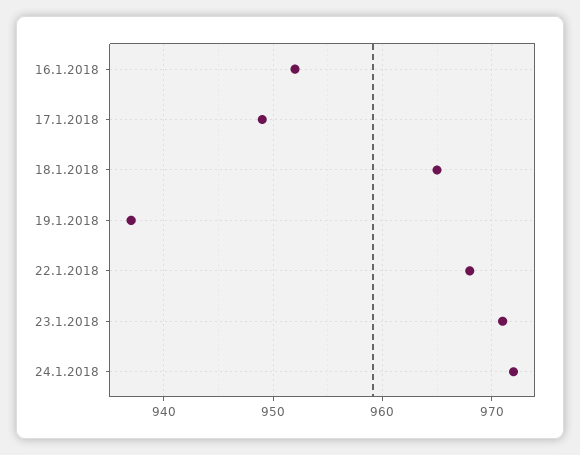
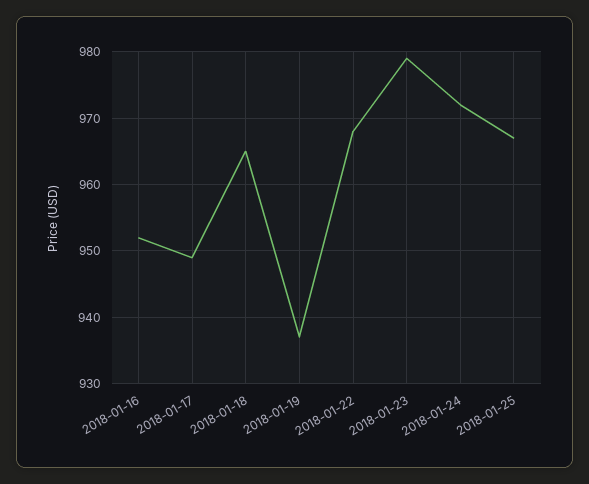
23.1.2018: 971 -> 979
2018-01-25: none -> 967

